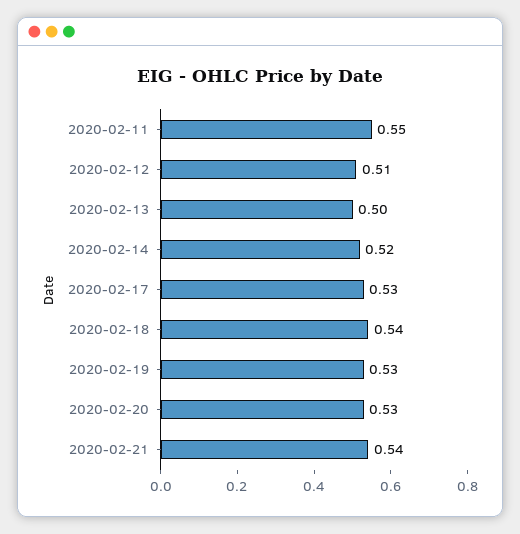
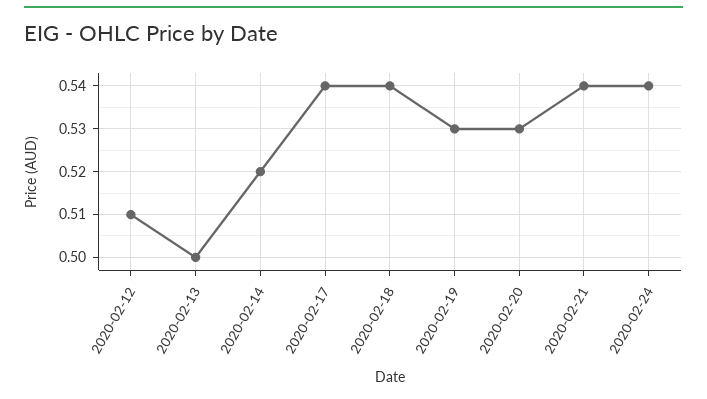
2020-02-11: 0.55 -> none
2020-02-17: 0.53 -> 0.54
2020-02-24: none -> 0.54

